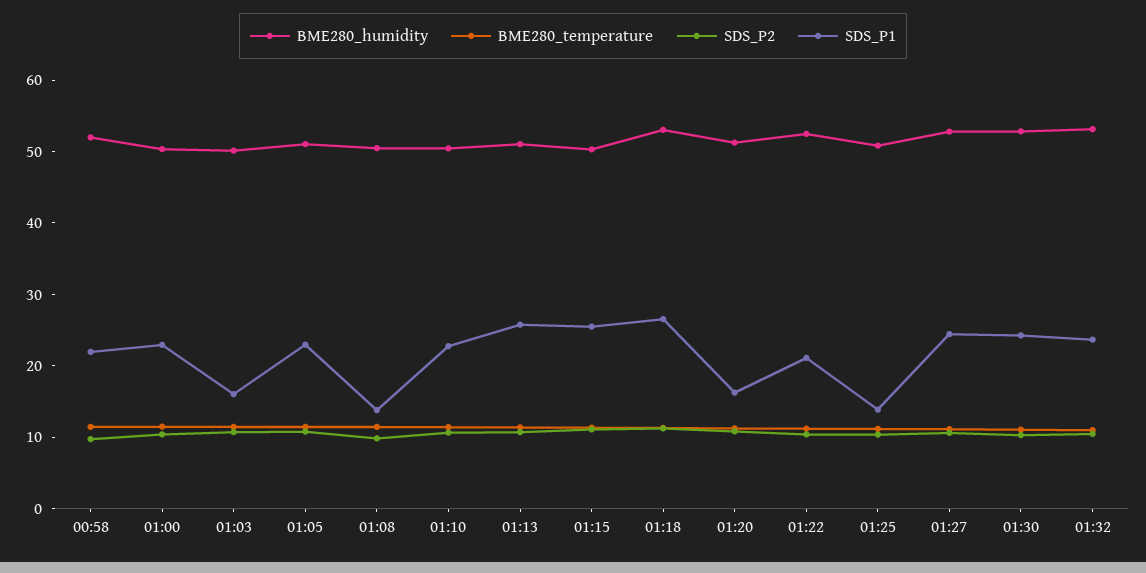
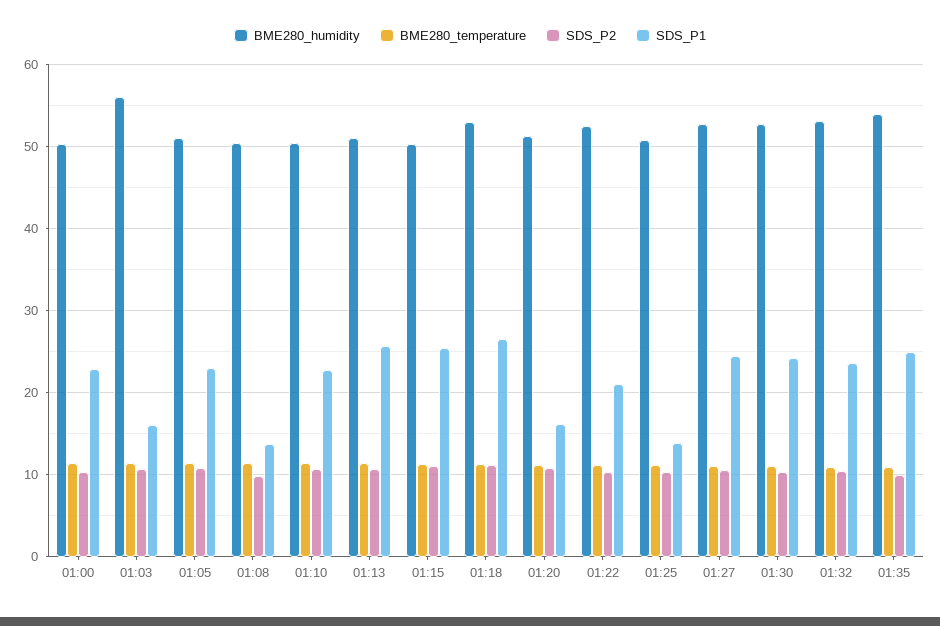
BME280_humidity, 00:58: 52 -> none
BME280_temperature, 00:58: 12 -> none
SDS_P2, 00:58: 10 -> none
SDS_P1, 00:58: 22 -> none
BME280_humidity, 01:03: 50 -> 56
BME280_humidity, 01:35: none -> 54
BME280_temperature, 01:35: none -> 11
SDS_P2, 01:35: none -> 10
SDS_P1, 01:35: none -> 25

